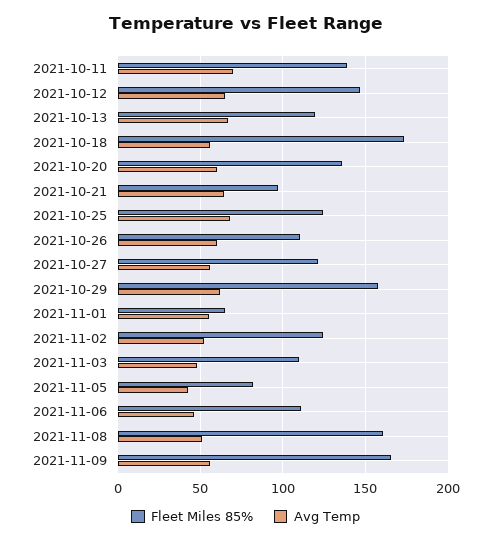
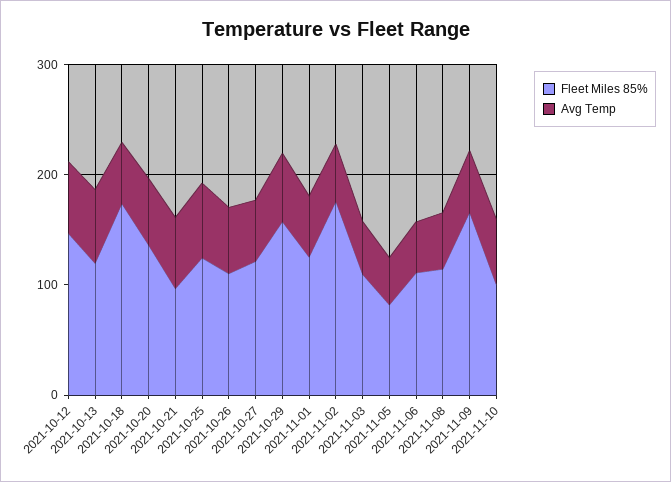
Fleet Miles 85%, 2021-10-11: 140 -> none
Avg Temp, 2021-10-11: 70 -> none
Fleet Miles 85%, 2021-11-01: 65 -> 120
Fleet Miles 85%, 2021-11-02: 125 -> 180
Fleet Miles 85%, 2021-11-08: 160 -> 120
Fleet Miles 85%, 2021-11-10: none -> 100
Avg Temp, 2021-11-10: none -> 60

